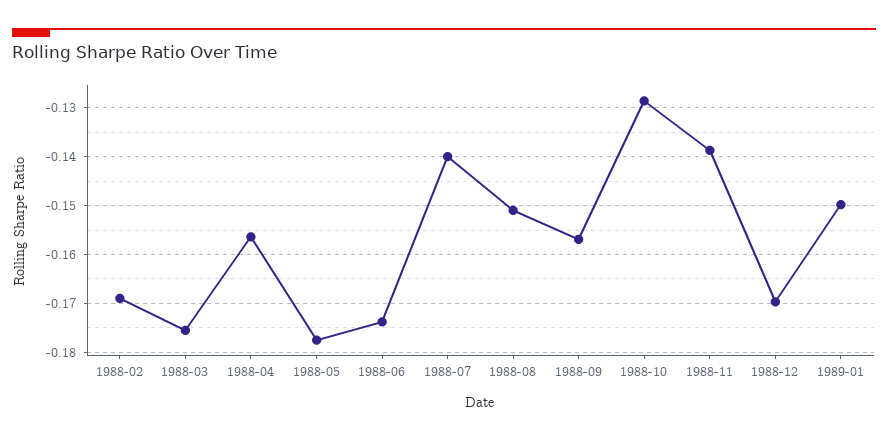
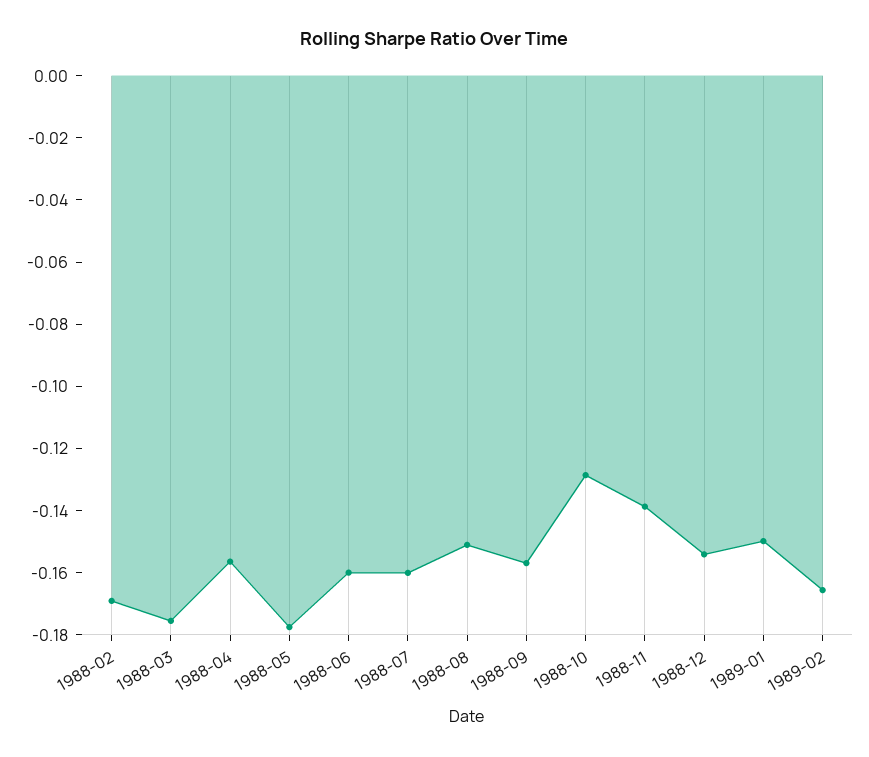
1988-06: -0.174 -> -0.16
1988-07: -0.14 -> -0.16
1988-12: -0.17 -> -0.155
1989-02: none -> -0.165

